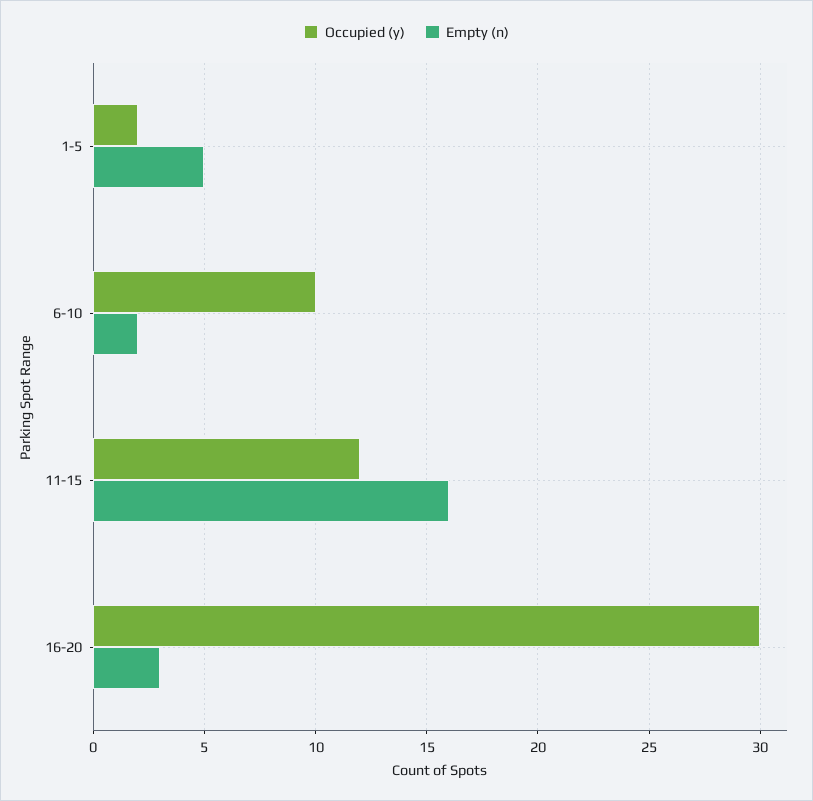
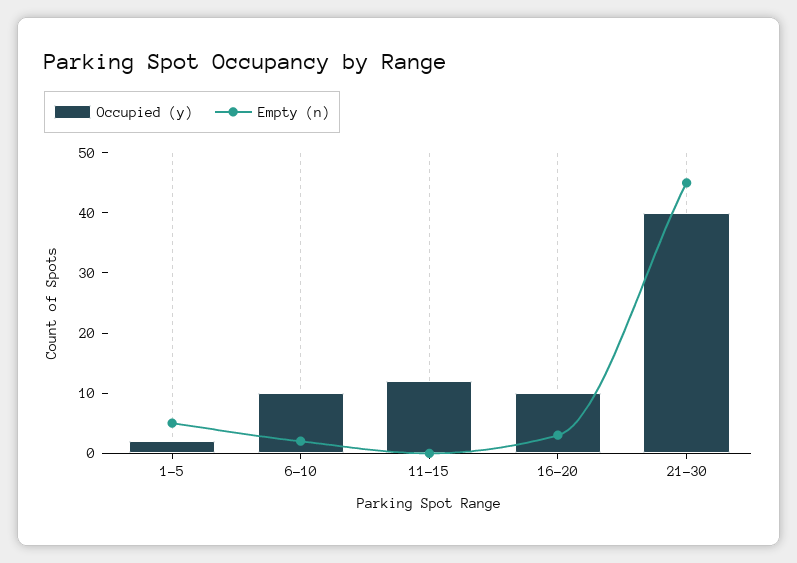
Empty (n), 11-15: 16 -> 0
Occupied (y), 16-20: 30 -> 10
Occupied (y), 21-30: none -> 40
Empty (n), 21-30: none -> 45

